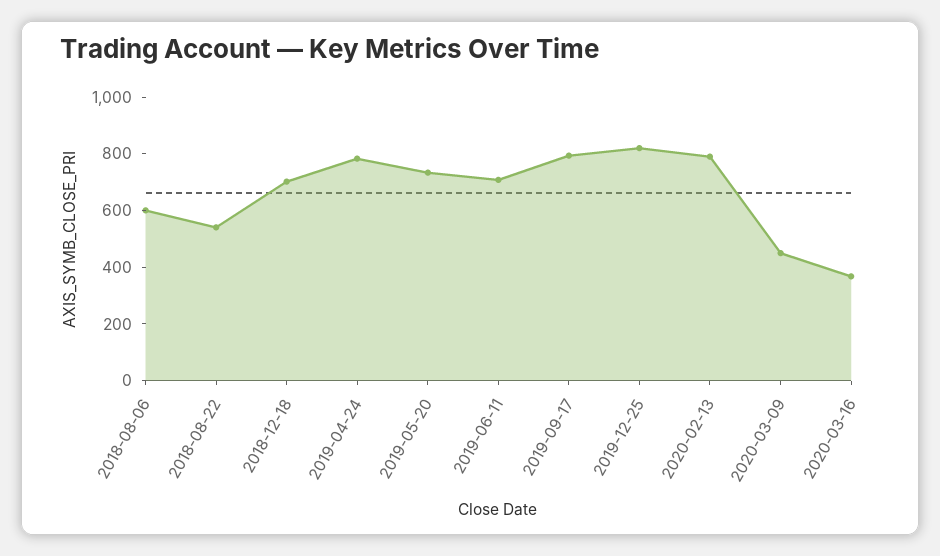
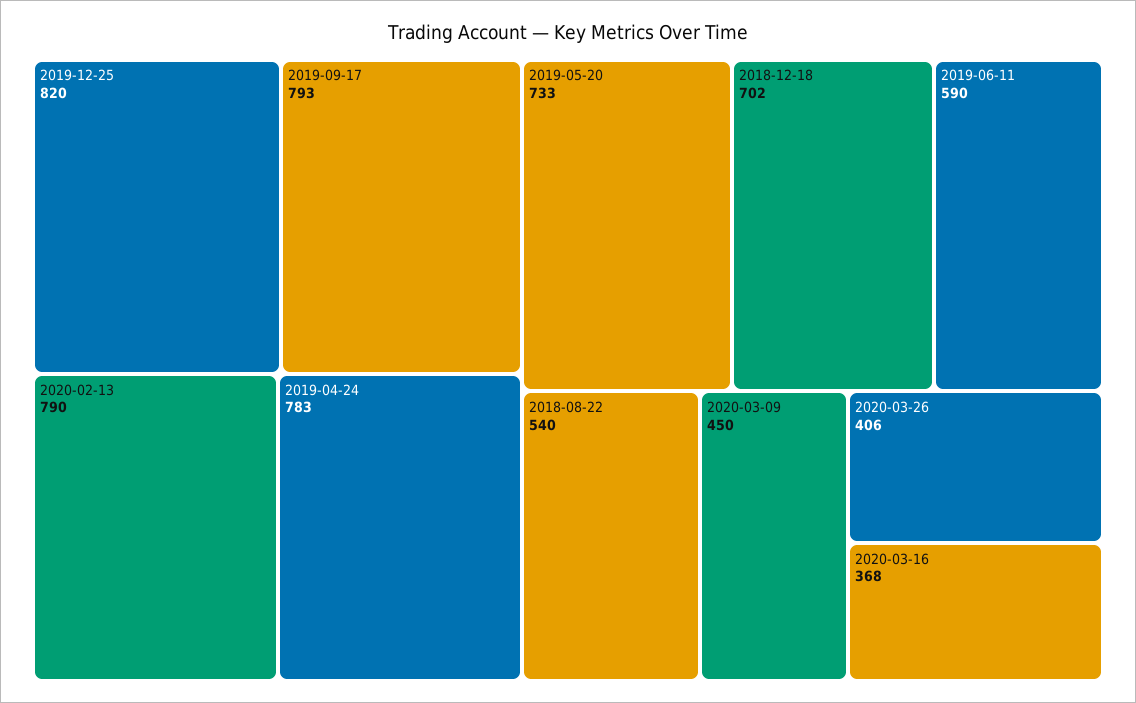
2018-08-06: 600 -> none
2019-06-11: 700 -> 590
2020-03-26: none -> 406

